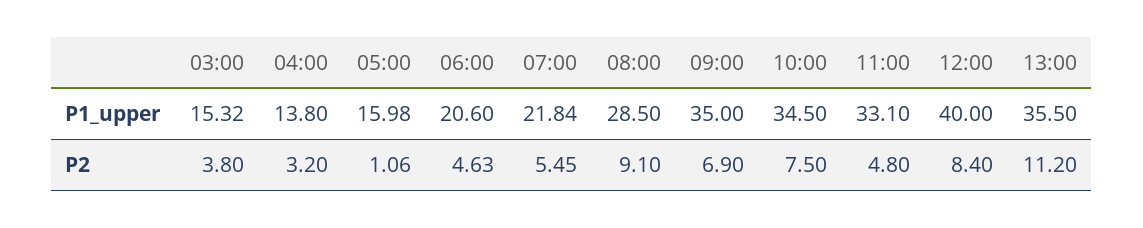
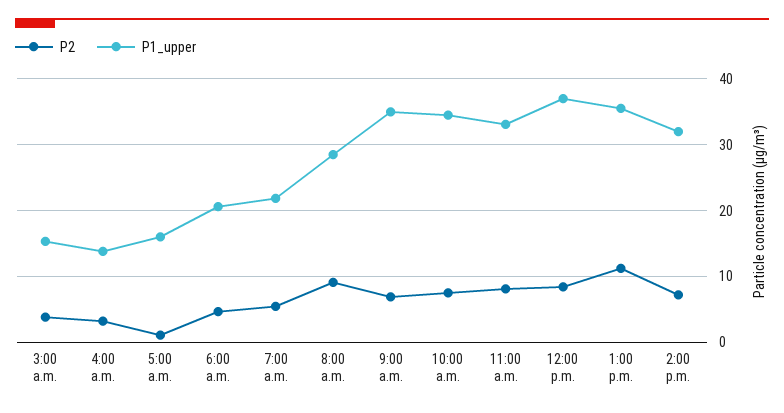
P1_upper, 12:00: 40 -> 37
P2, 11:00: 4.8 -> 8
P2, 2:00 p.m.: none -> 7
P1_upper, 2:00 p.m.: none -> 32

